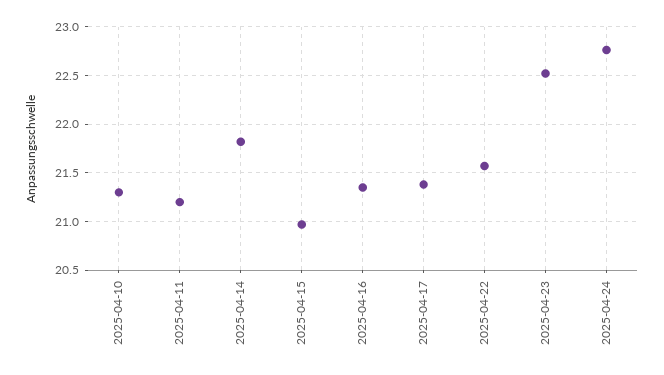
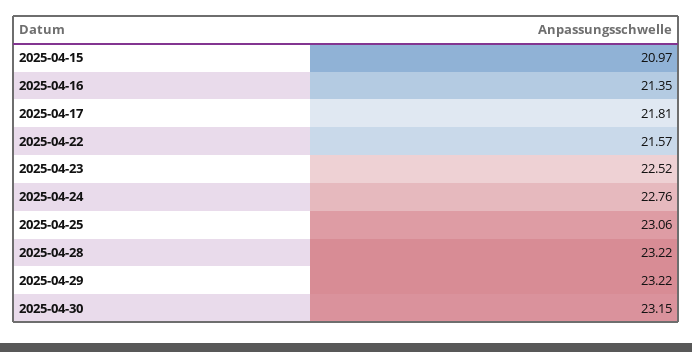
2025-04-10: 21.3 -> none
2025-04-11: 21.2 -> none
2025-04-14: 21.8 -> none
2025-04-17: 21.4 -> 21.81
2025-04-25: none -> 23.06
2025-04-28: none -> 23.22
2025-04-29: none -> 23.22
2025-04-30: none -> 23.15

